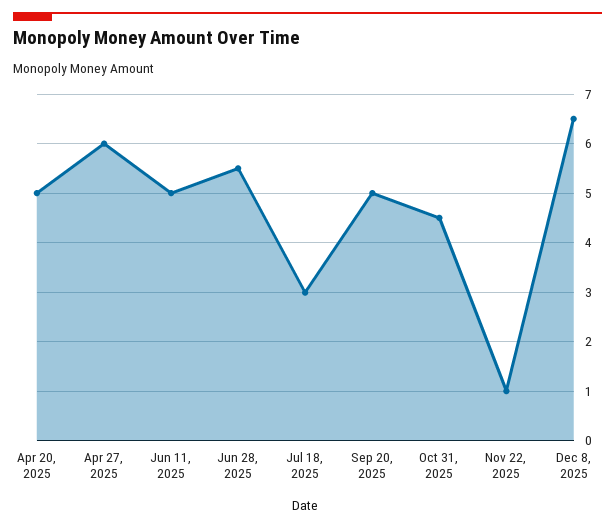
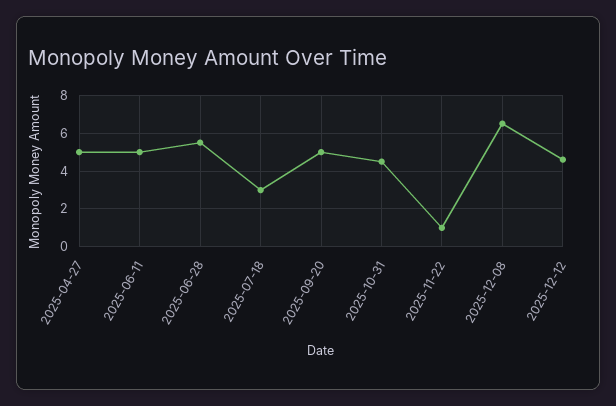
Apr 20, 2025: 5 -> none
Apr 27, 2025: 6 -> 5
2025-12-12: none -> 4.5

